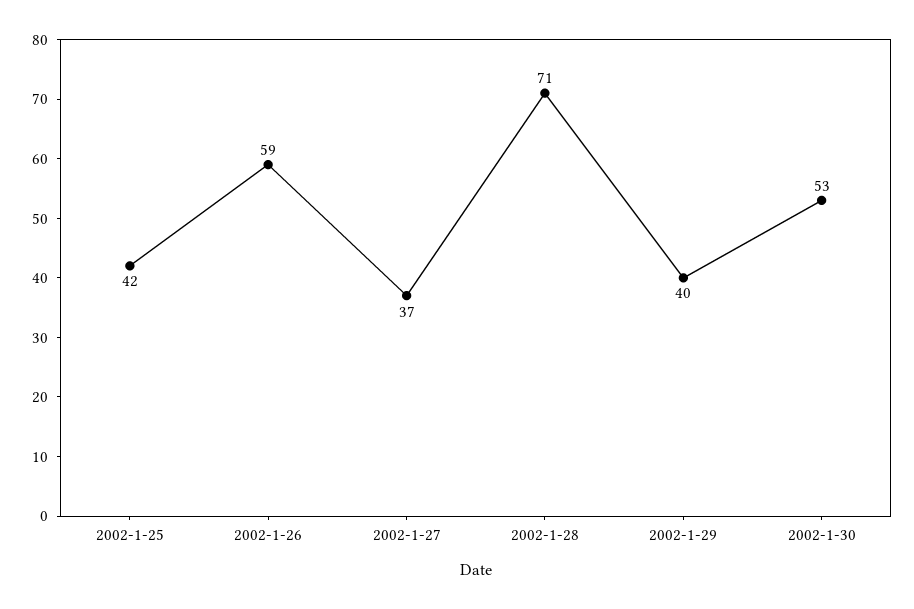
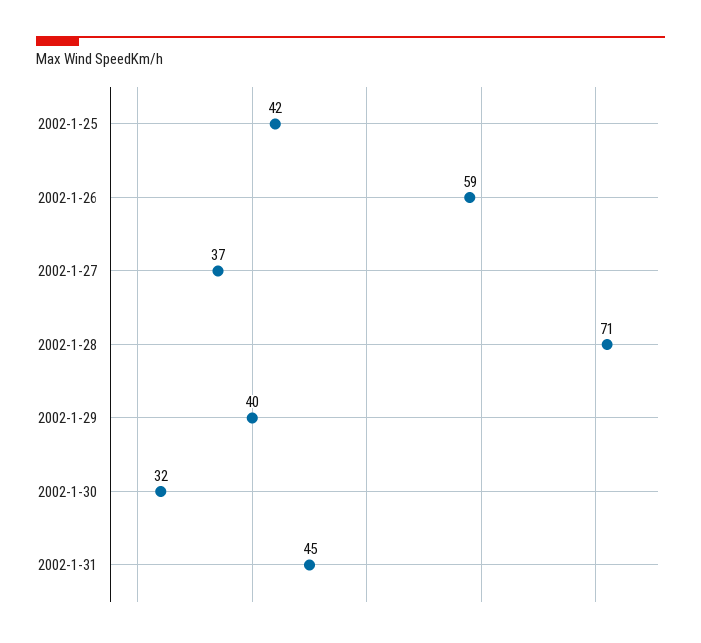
2002-1-30: 53 -> 32
2002-1-31: none -> 45

